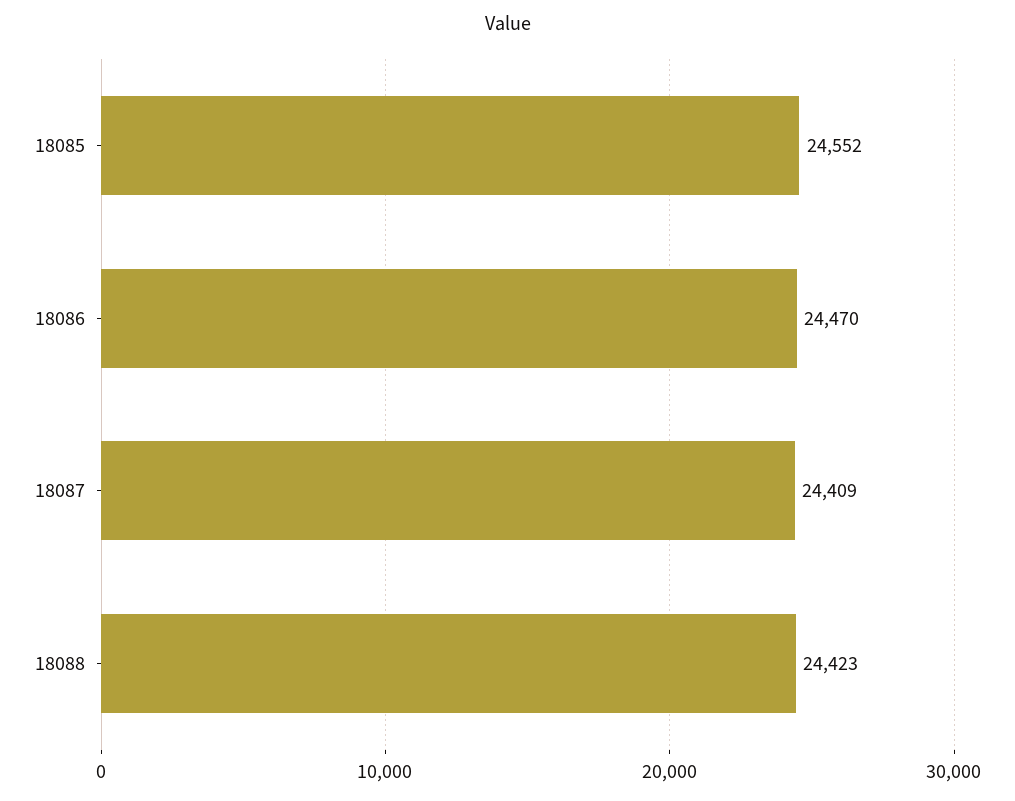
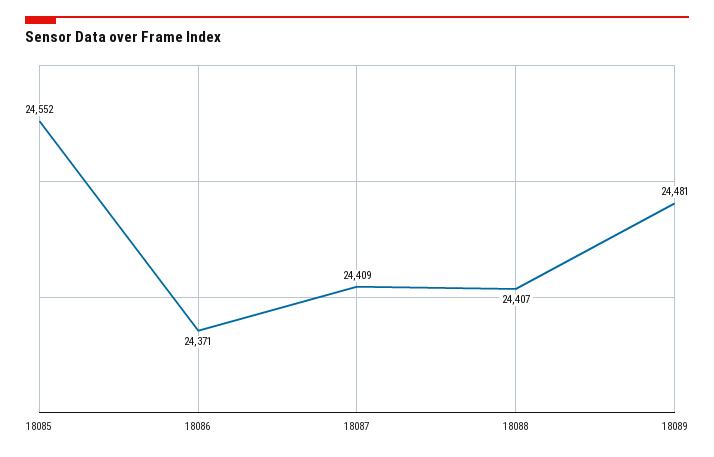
18086: 24470 -> 24371
18088: 24423 -> 24407
18089: none -> 24481

